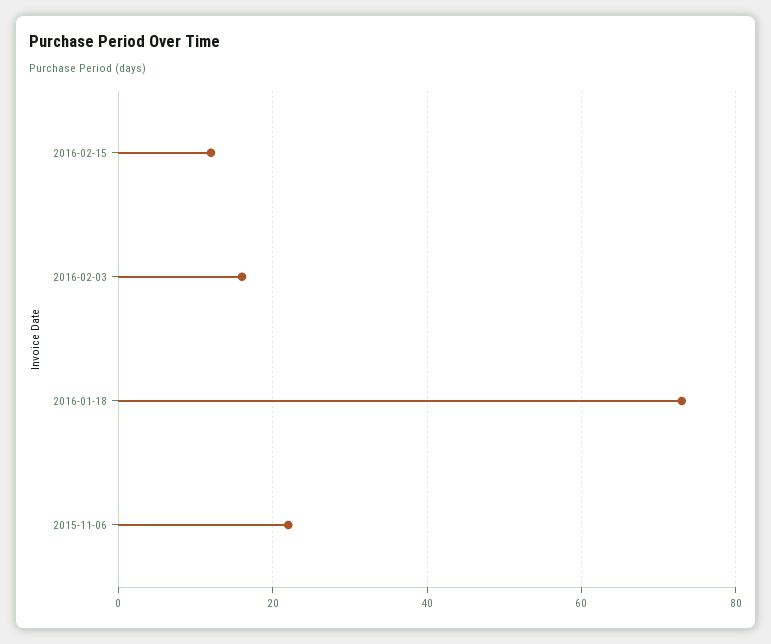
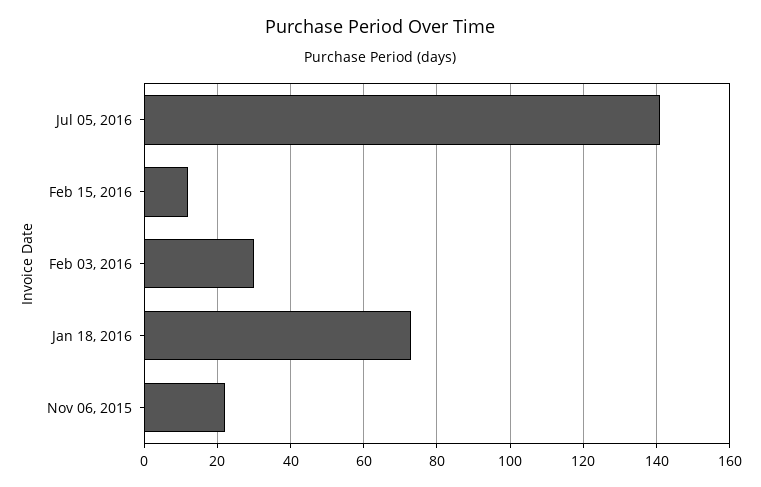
2016-02-03: 15 -> 30
Jul 05, 2016: none -> 140

